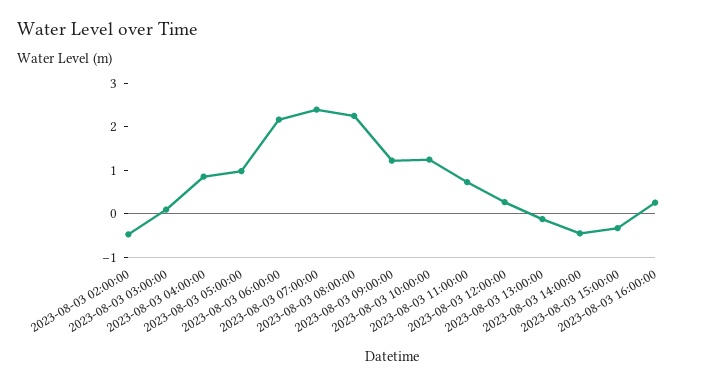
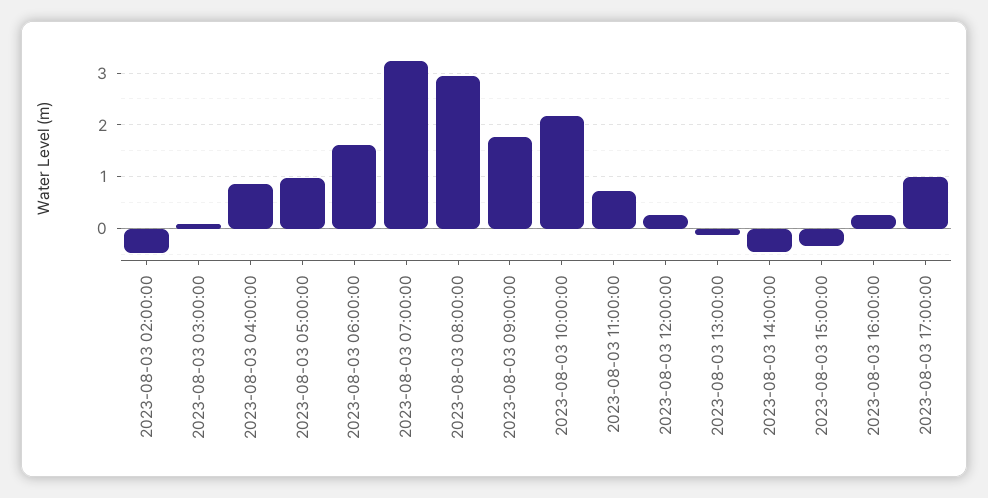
2023-08-03 06:00:00: 2.2 -> 1.6
2023-08-03 07:00:00: 2.4 -> 3.2
2023-08-03 08:00:00: 2.2 -> 3
2023-08-03 09:00:00: 1.2 -> 1.8
2023-08-03 10:00:00: 1.2 -> 2.2
2023-08-03 17:00:00: none -> 1

